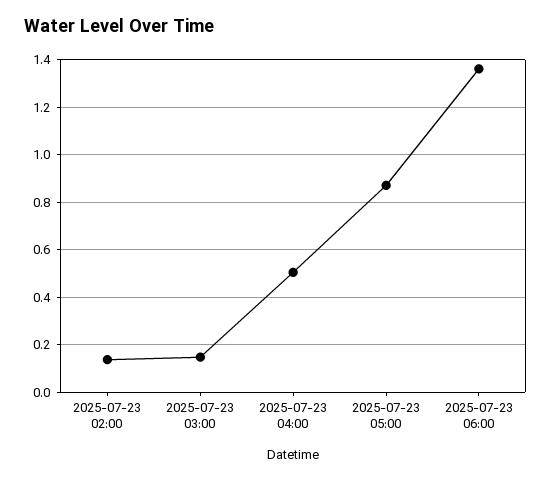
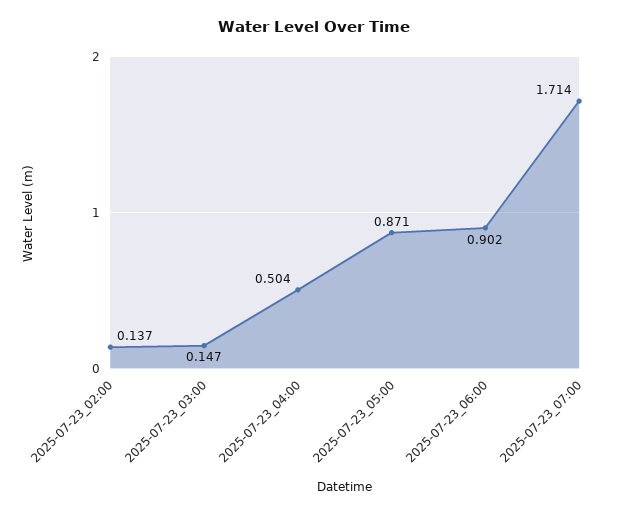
2025-07-23 06:00: 1.35 -> 0.902
2025-07-23_07:00: none -> 1.714

